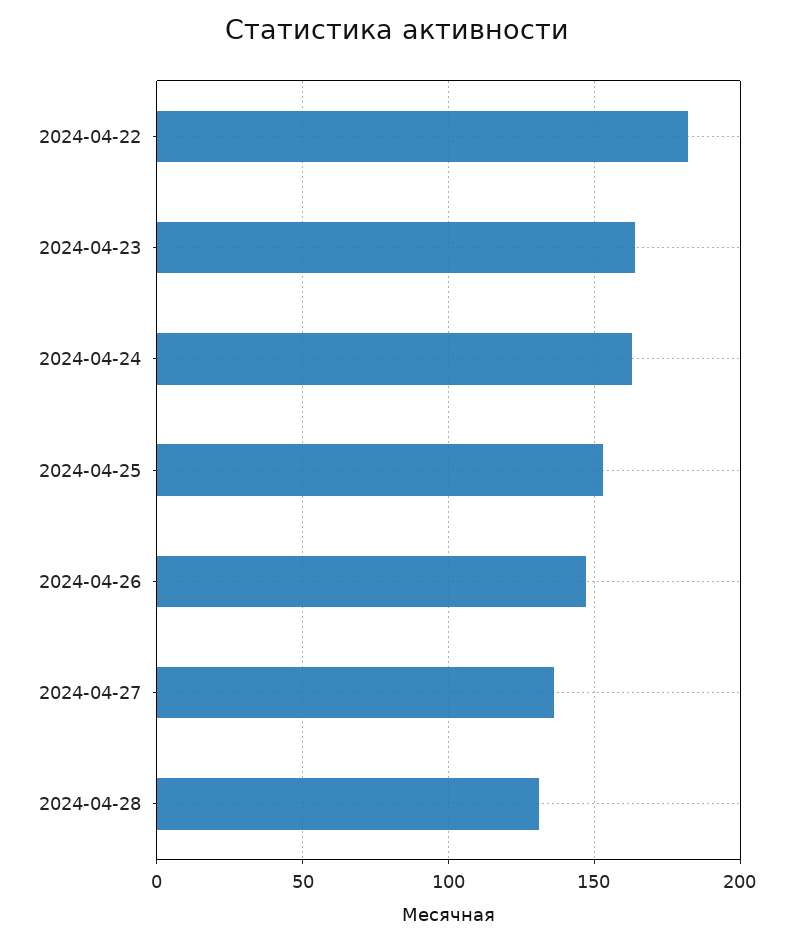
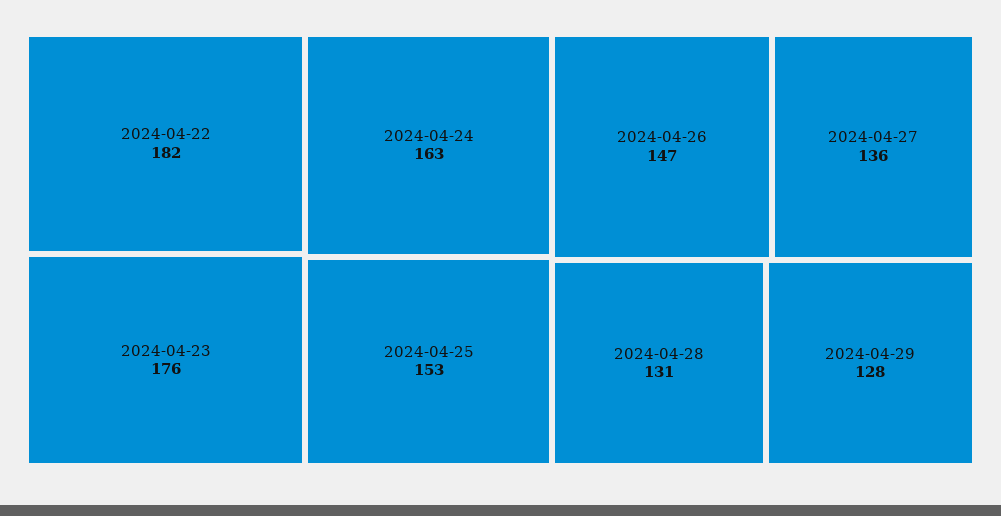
2024-04-23: 165 -> 176
2024-04-29: none -> 128

